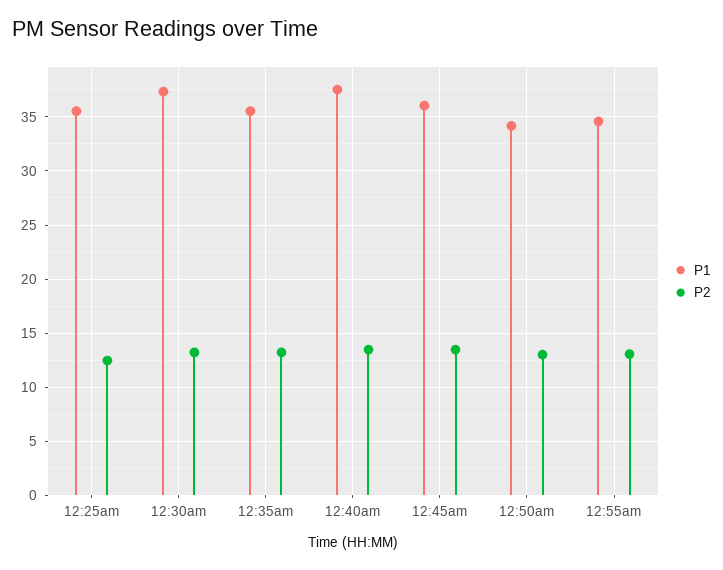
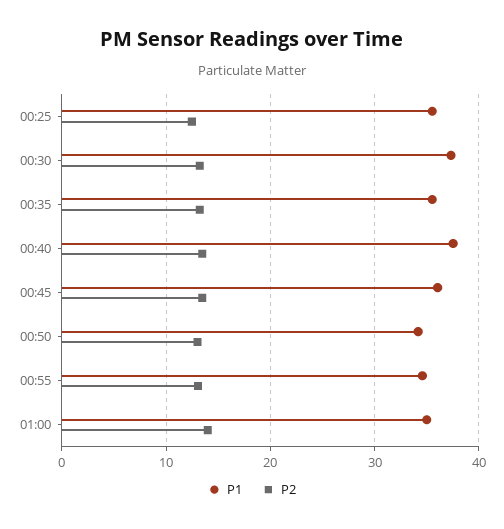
P1, 01:00: none -> 35
P2, 01:00: none -> 14

